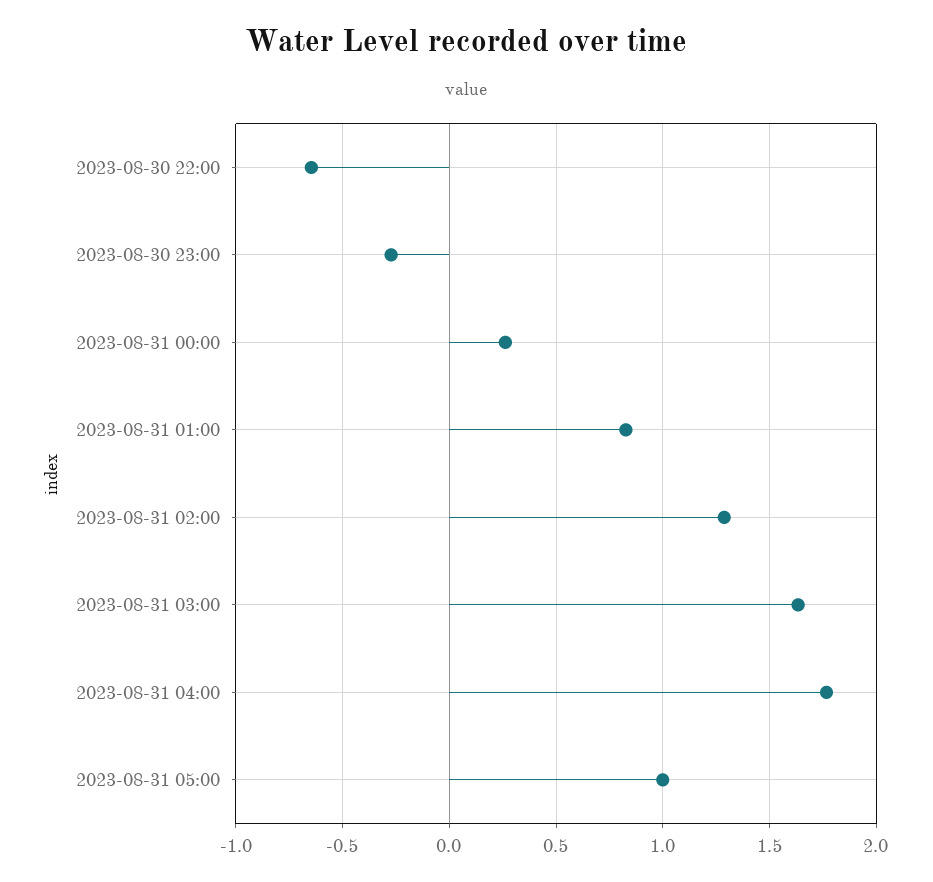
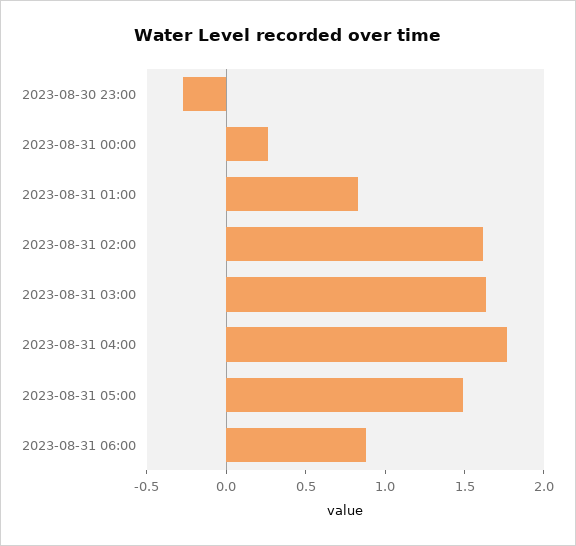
2023-08-30 22:00: -0.65 -> none
2023-08-31 02:00: 1.3 -> 1.6
2023-08-31 05:00: 1 -> 1.5
2023-08-31 06:00: none -> 0.9

